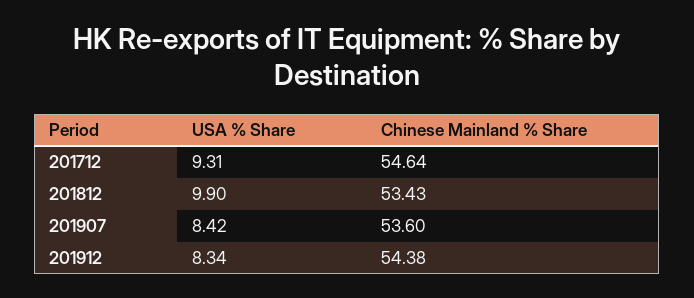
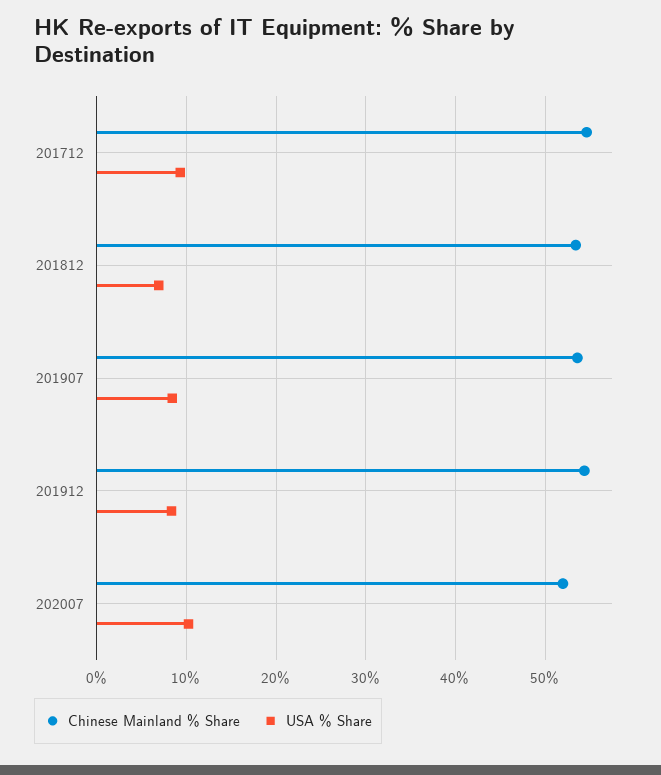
USA % Share, 201812: 9.9 -> 7
Chinese Mainland % Share, 202007: none -> 52
USA % Share, 202007: none -> 10

